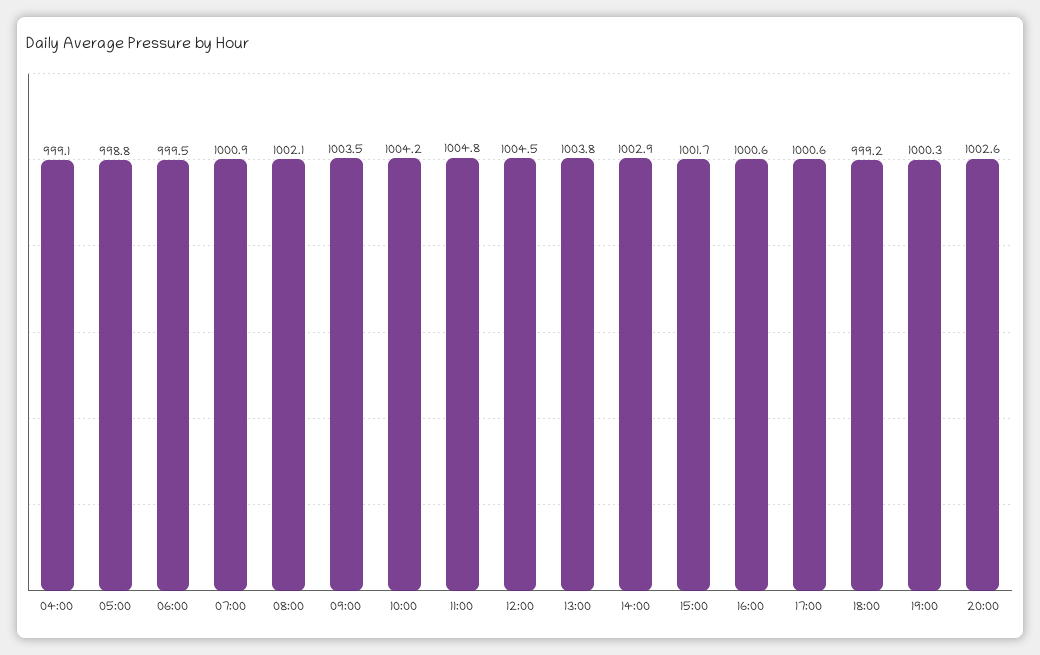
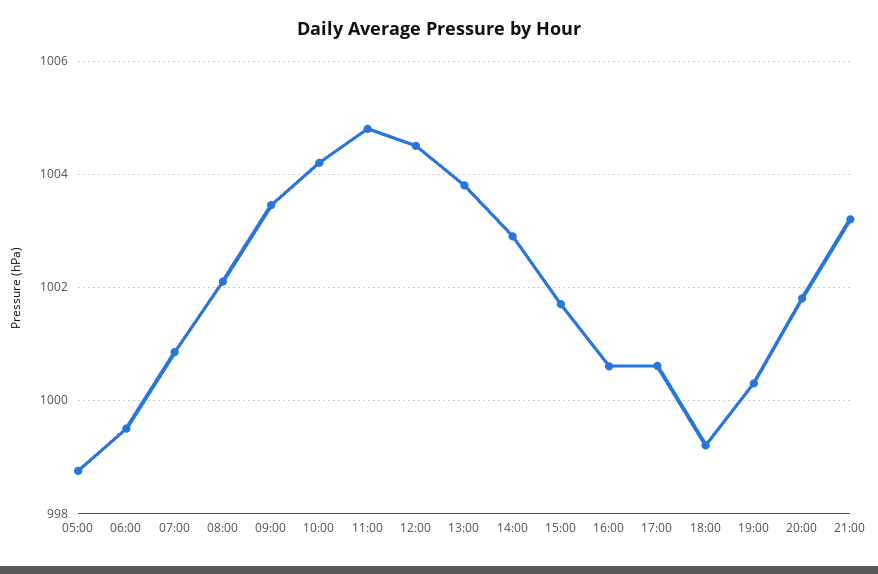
04:00: 999.1 -> none
20:00: 1002.6 -> 1001.8
21:00: none -> 1003.2

